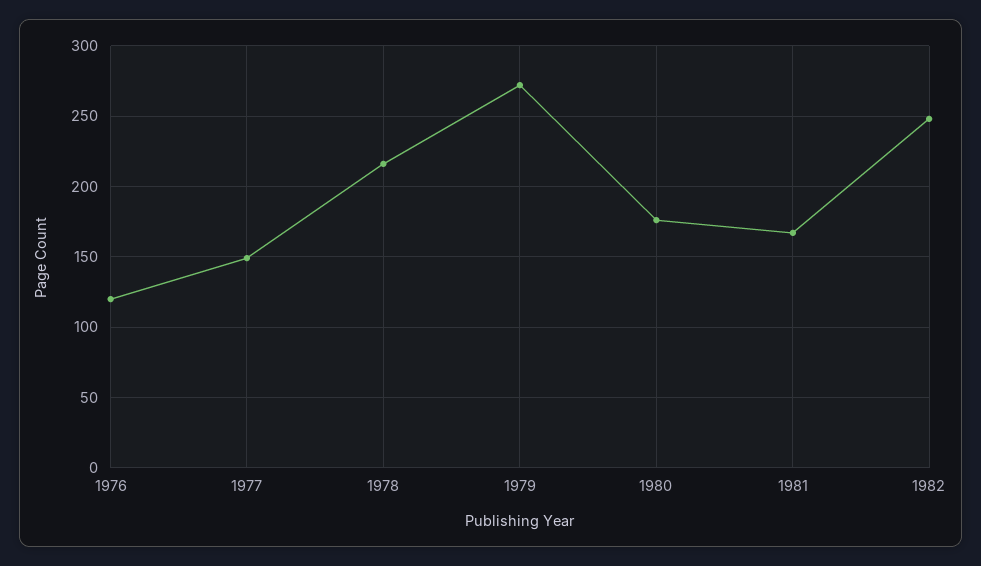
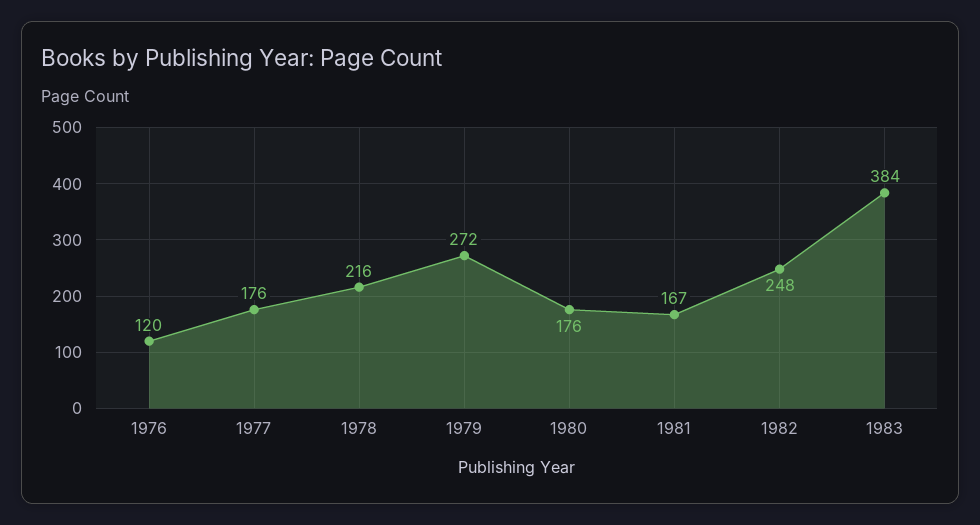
1977: 150 -> 176
1983: none -> 384

